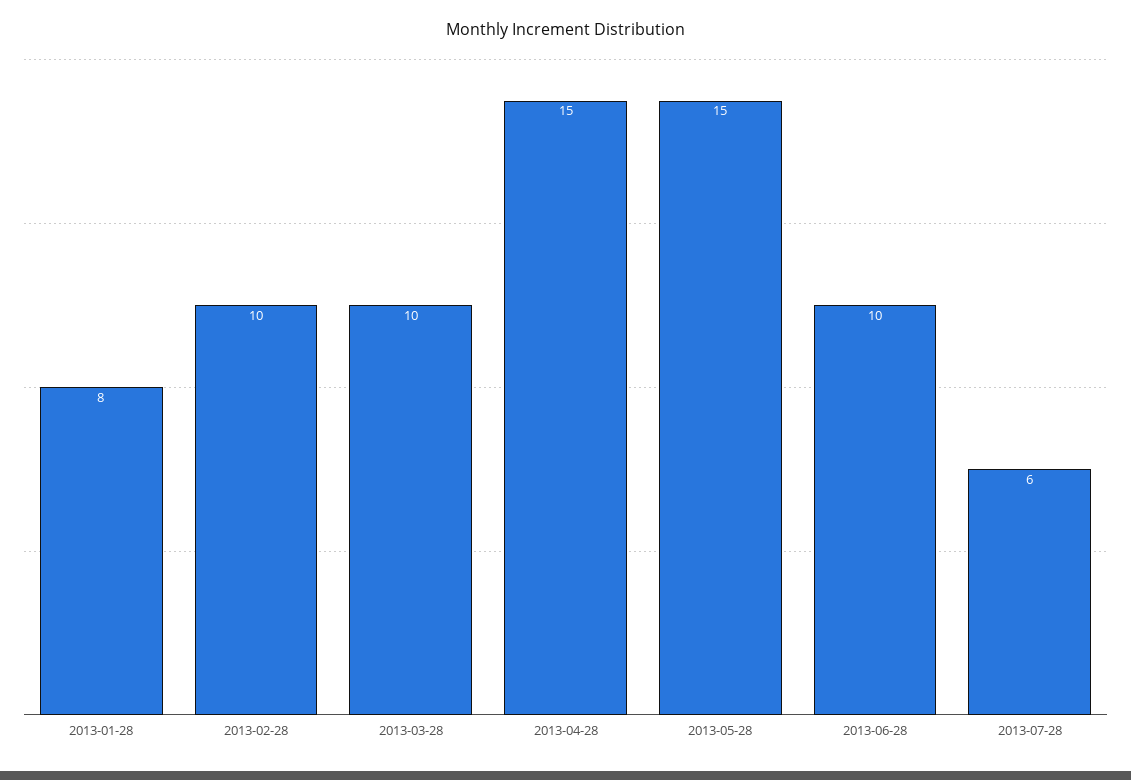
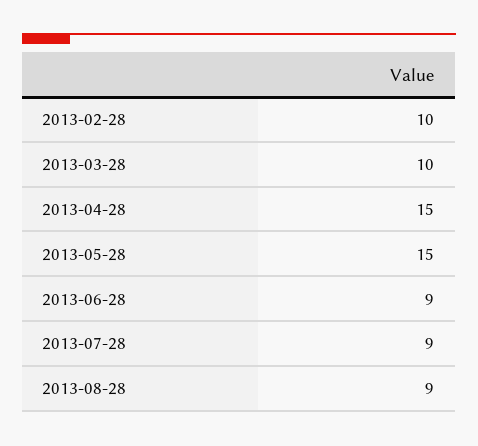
2013-01-28: 8 -> none
2013-06-28: 10 -> 9
2013-07-28: 6 -> 9
2013-08-28: none -> 9

